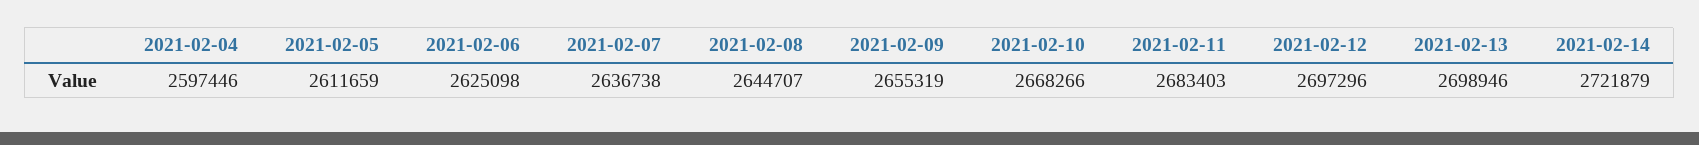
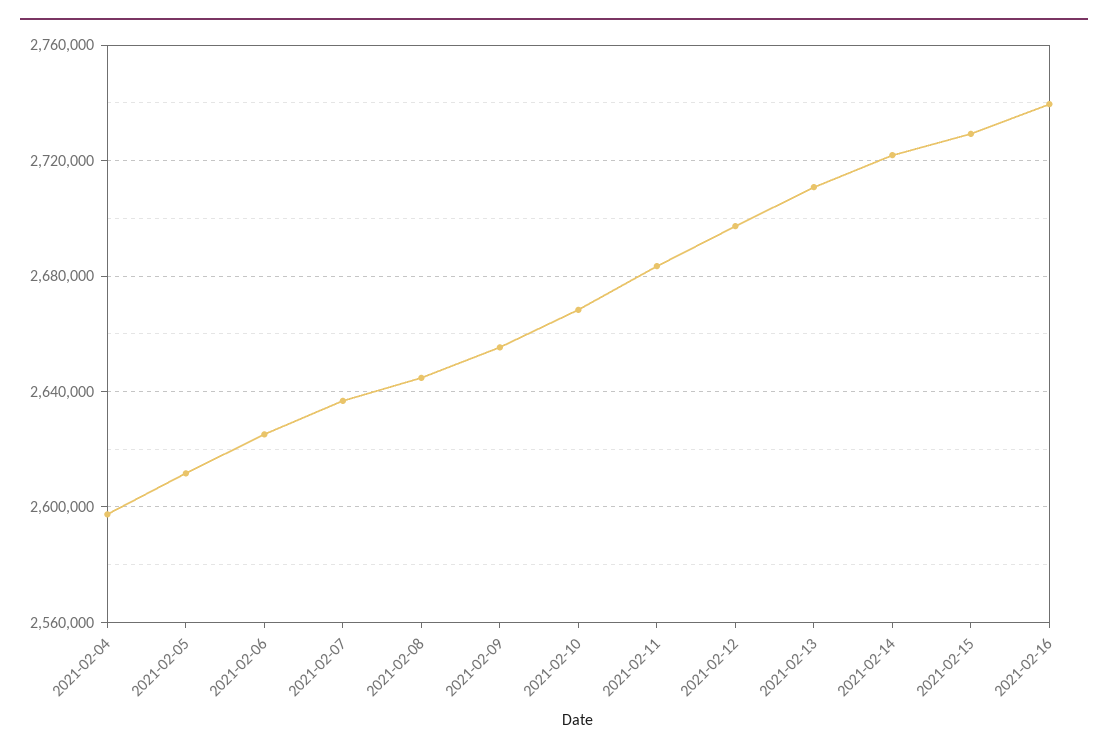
2021-02-13: 2698946 -> 2710000
2021-02-15: none -> 2730000
2021-02-16: none -> 2740000

